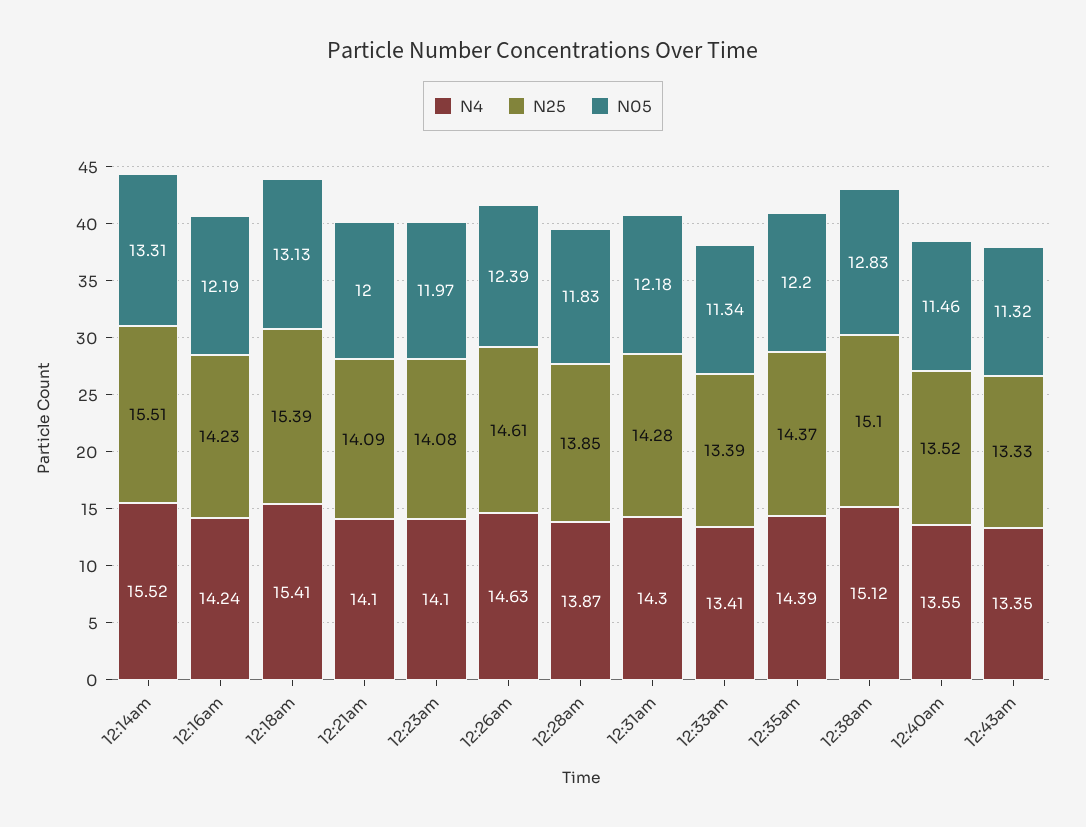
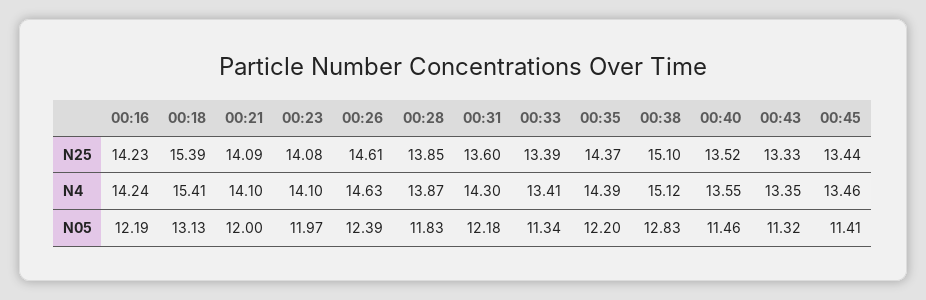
N4, 12:14am: 15.52 -> none
N25, 12:14am: 15.51 -> none
N05, 12:14am: 13.31 -> none
N25, 12:31am: 14.28 -> 13.6
N25, 00:45: none -> 13.44
N4, 00:45: none -> 13.46
N05, 00:45: none -> 11.41

